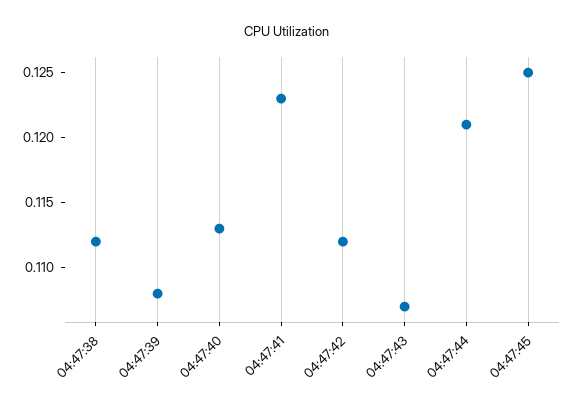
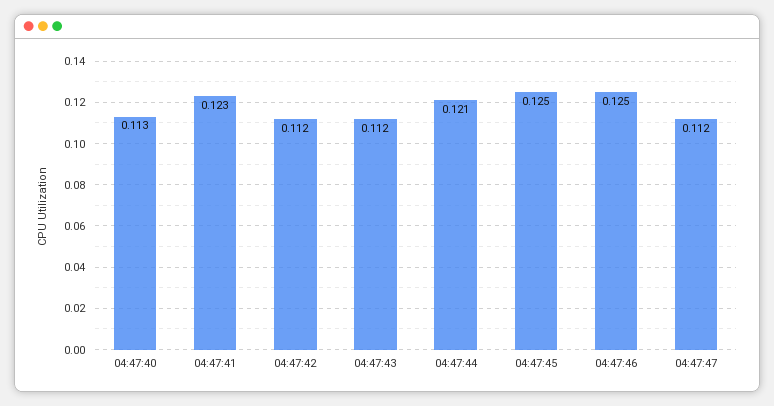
04:47:38: 0.112 -> none
04:47:39: 0.108 -> none
04:47:43: 0.107 -> 0.112
04:47:46: none -> 0.125
04:47:47: none -> 0.112

